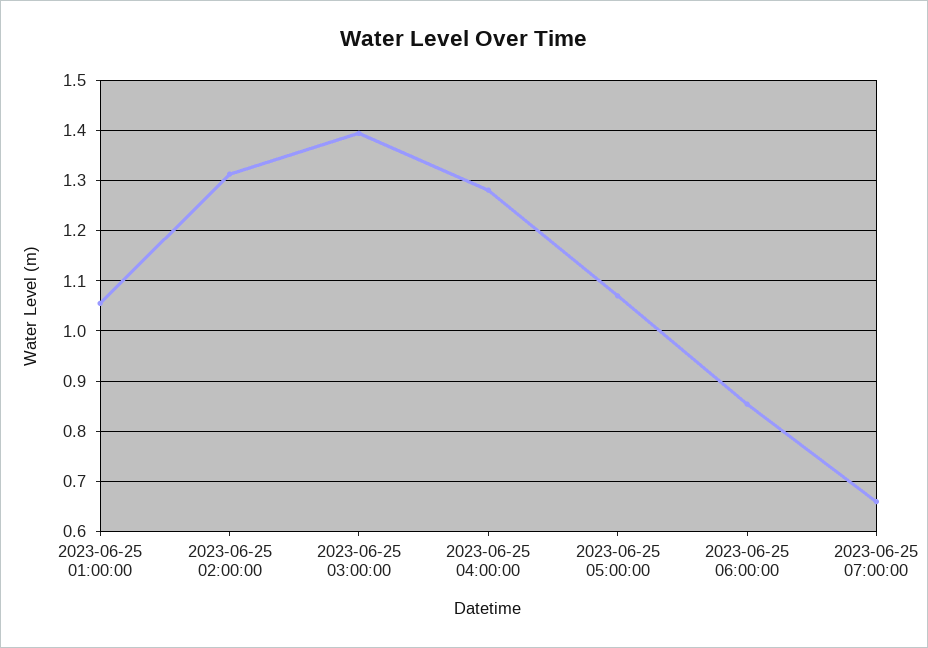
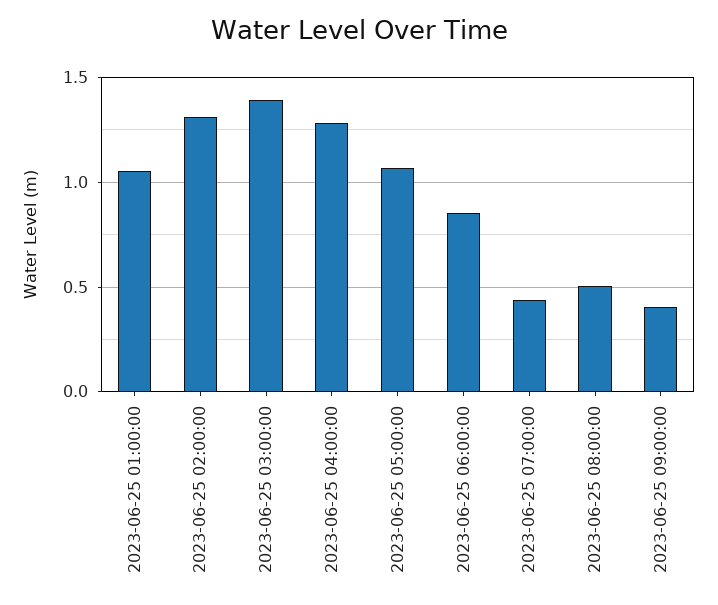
2023-06-25 07:00:00: 0.66 -> 0.45
2023-06-25 08:00:00: none -> 0.5
2023-06-25 09:00:00: none -> 0.4

